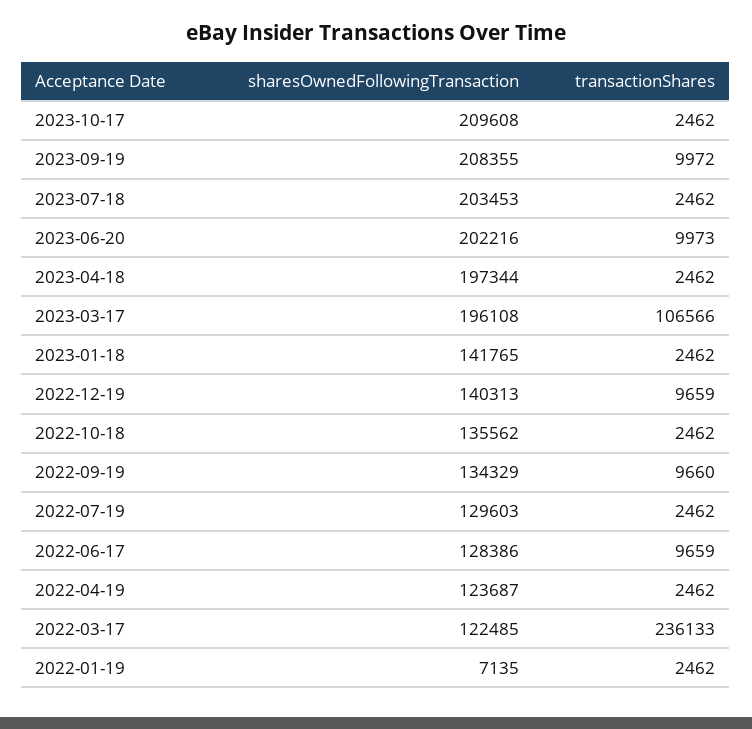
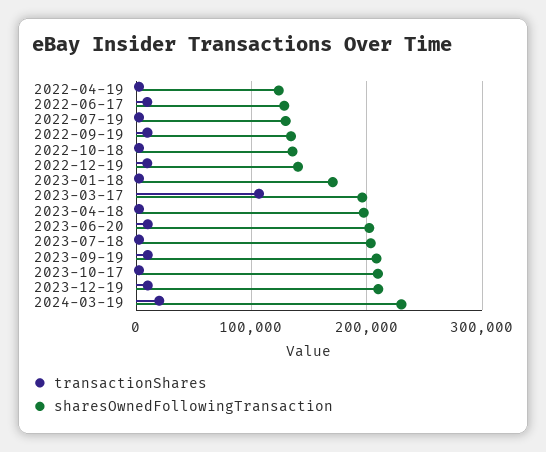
sharesOwnedFollowingTransaction, 2023-01-18: 141765 -> 170000
sharesOwnedFollowingTransaction, 2022-03-17: 122485 -> none
transactionShares, 2022-03-17: 236133 -> none
sharesOwnedFollowingTransaction, 2022-01-19: 7135 -> none
transactionShares, 2022-01-19: 2462 -> none
transactionShares, 2023-12-19: none -> 10000
sharesOwnedFollowingTransaction, 2023-12-19: none -> 210000
transactionShares, 2024-03-19: none -> 20000
sharesOwnedFollowingTransaction, 2024-03-19: none -> 230000

